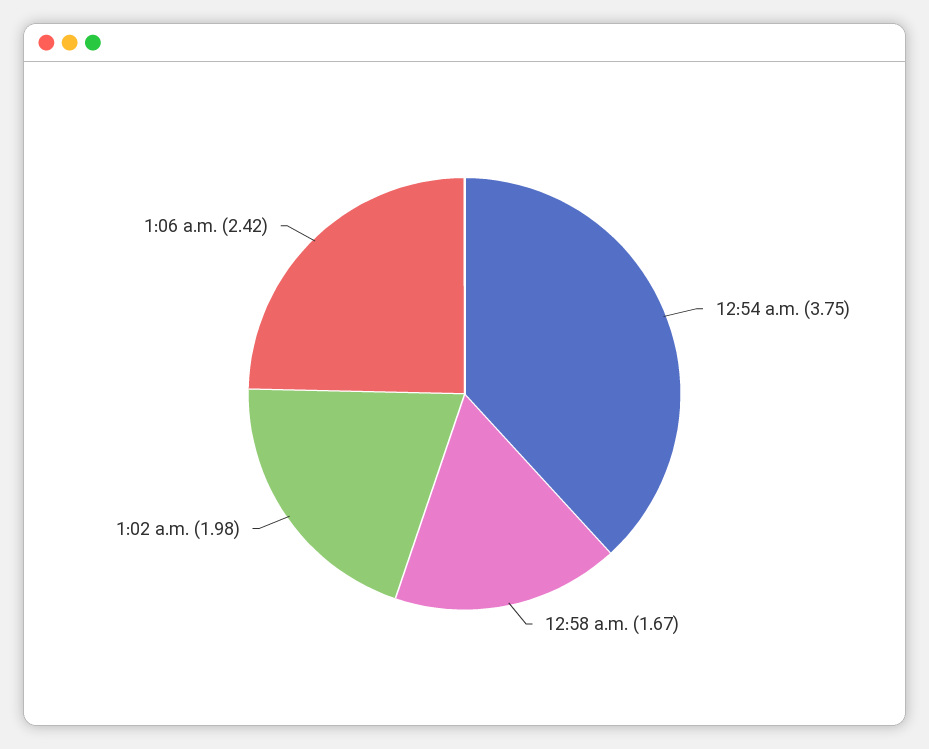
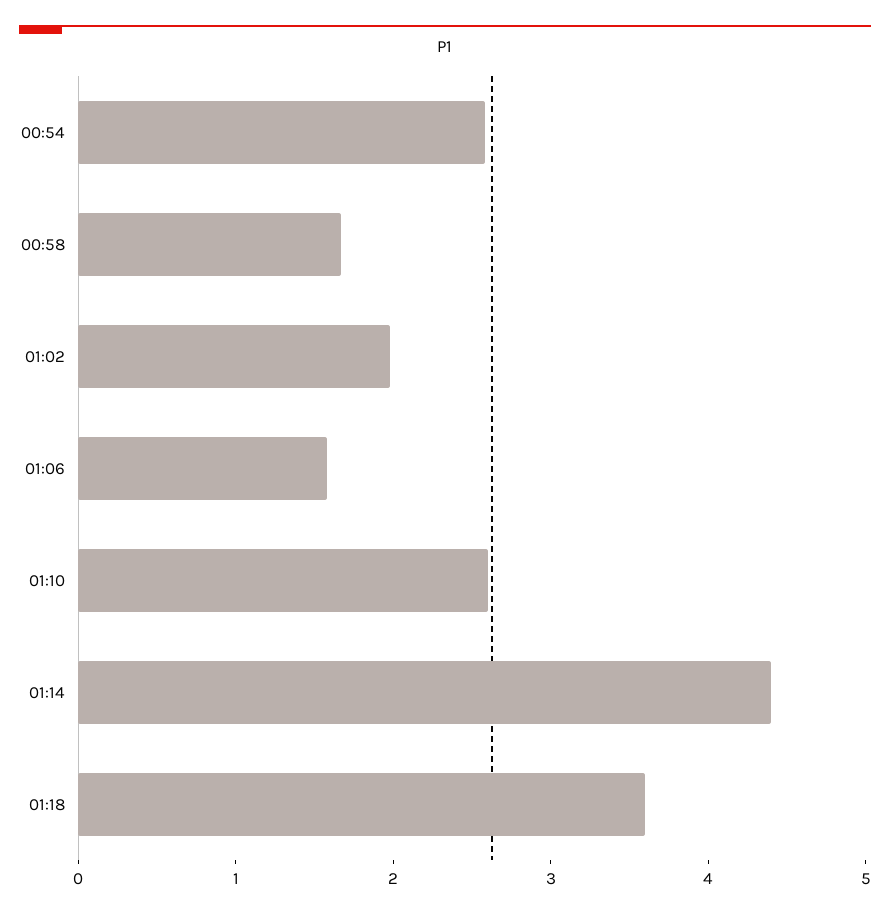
12:54 a.m.: 3.75 -> 2.6
1:06 a.m.: 2.42 -> 1.6
01:10: none -> 2.6
01:14: none -> 4.4
01:18: none -> 3.6

